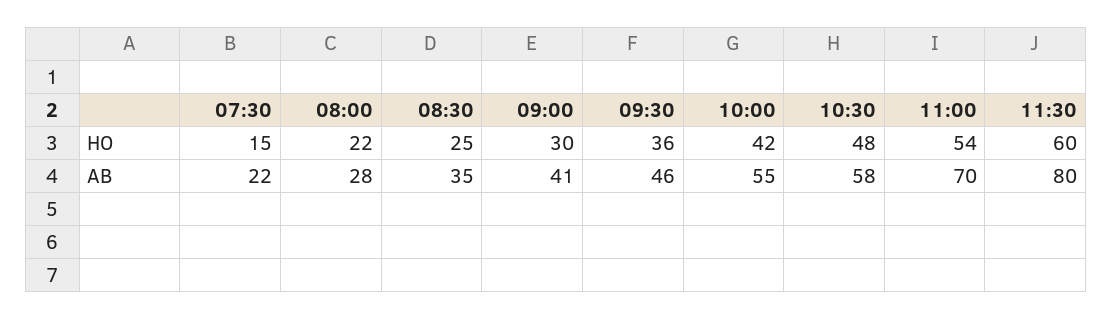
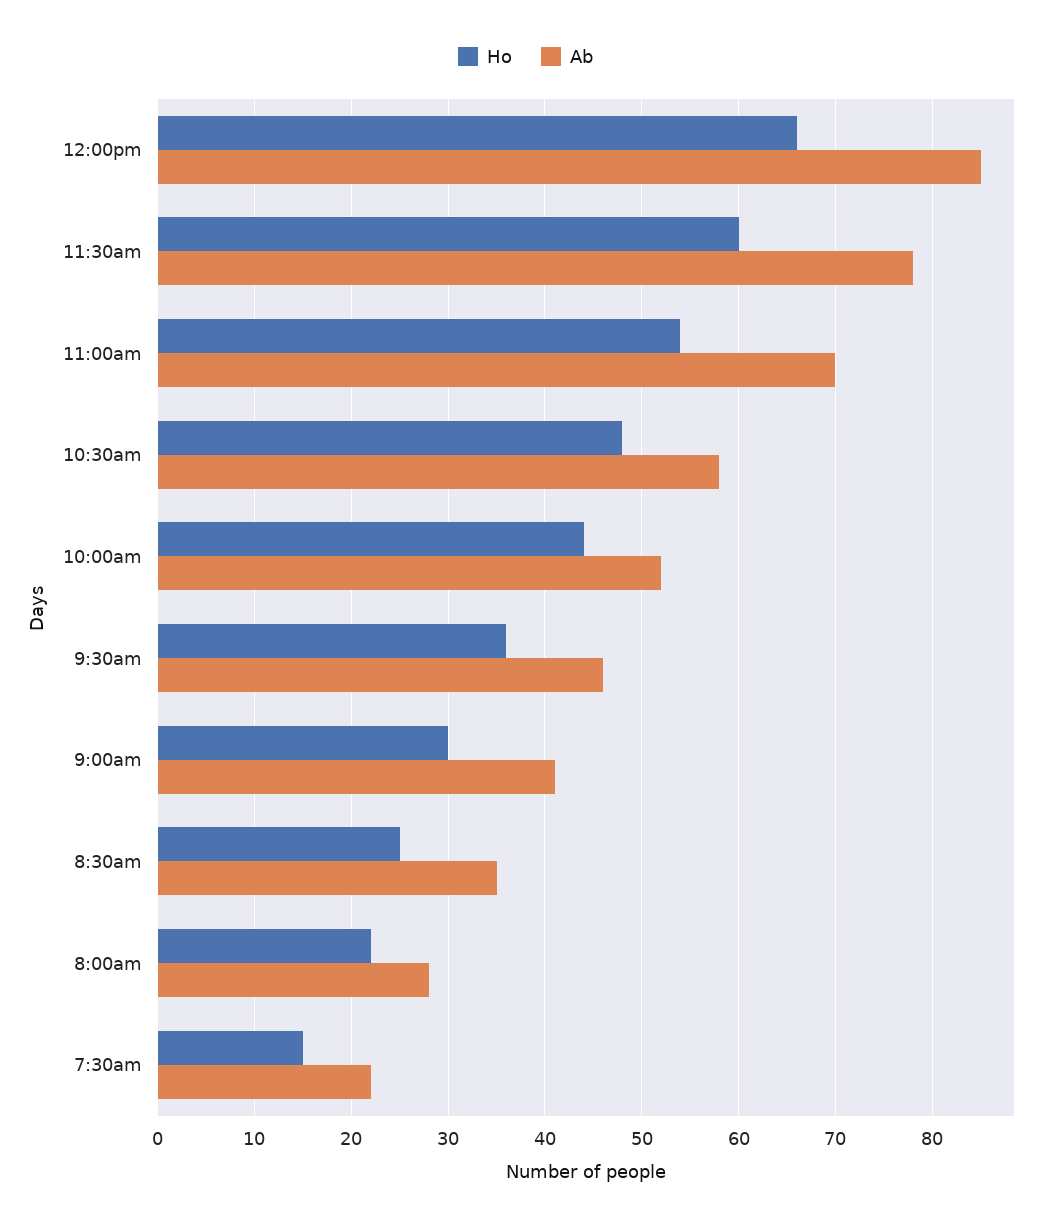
HO, 10:00: 42 -> 44
AB, 10:00: 55 -> 52
AB, 11:30: 80 -> 78
HO, 12:00pm: none -> 66
AB, 12:00pm: none -> 85

